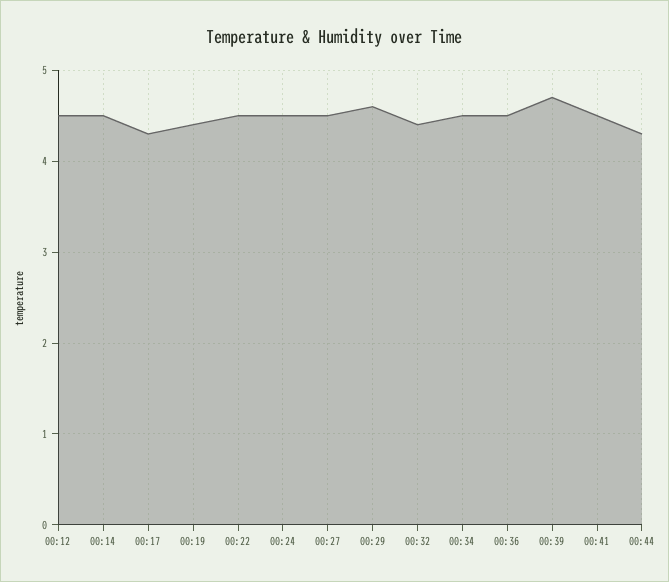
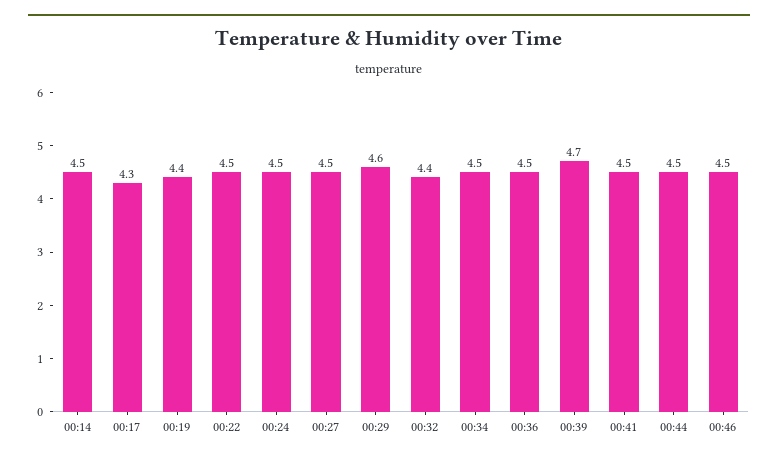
00:12: 4.5 -> none
00:44: 4.3 -> 4.5
00:46: none -> 4.5

